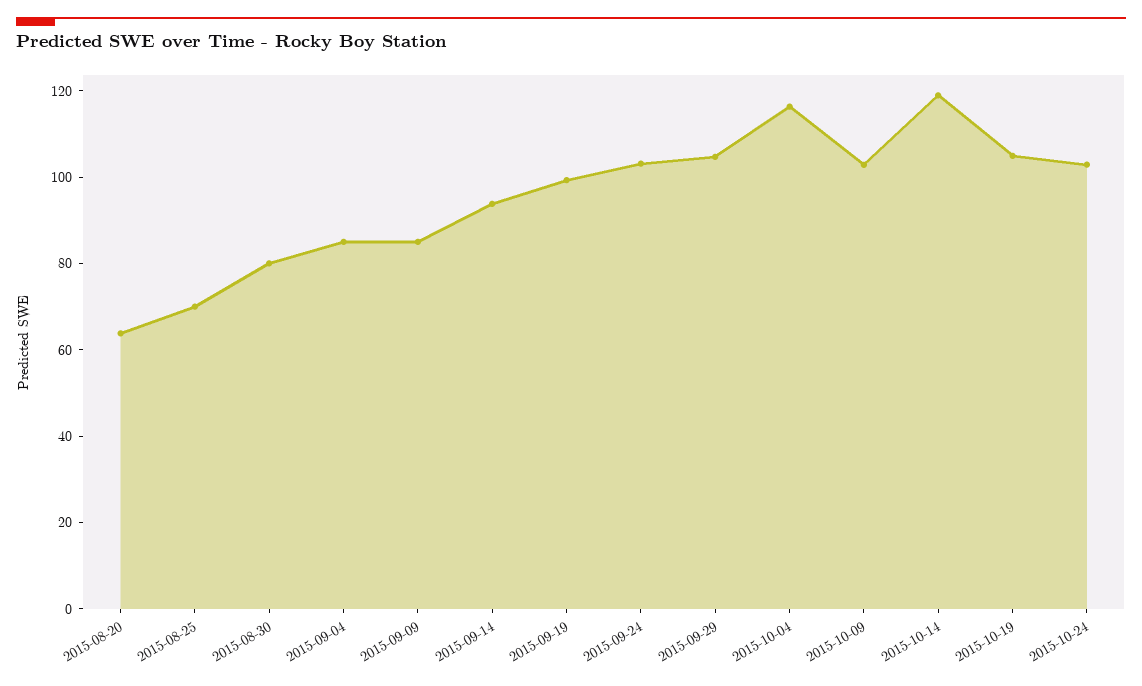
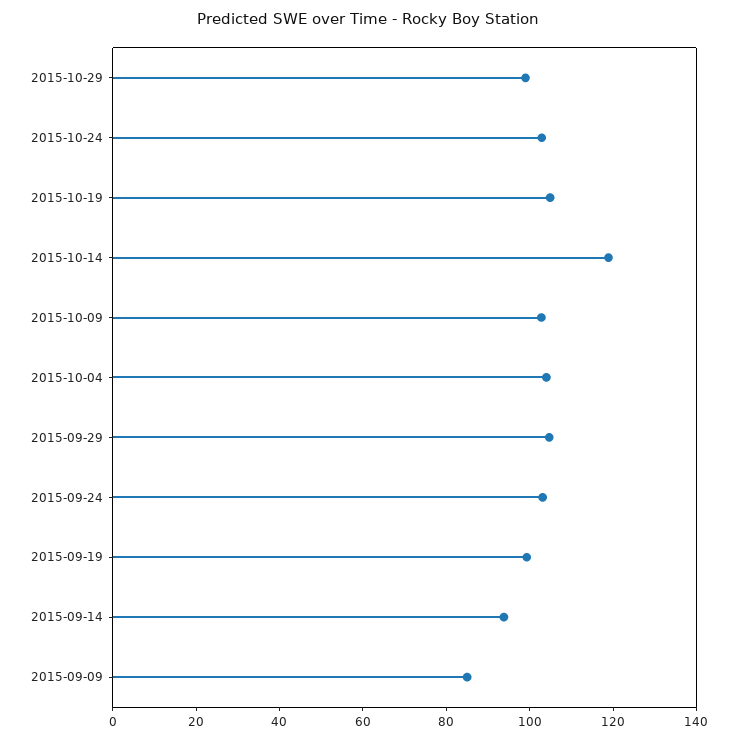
2015-08-20: 65 -> none
2015-08-25: 70 -> none
2015-08-30: 80 -> none
2015-09-04: 85 -> none
2015-10-04: 115 -> 105
2015-10-29: none -> 100

